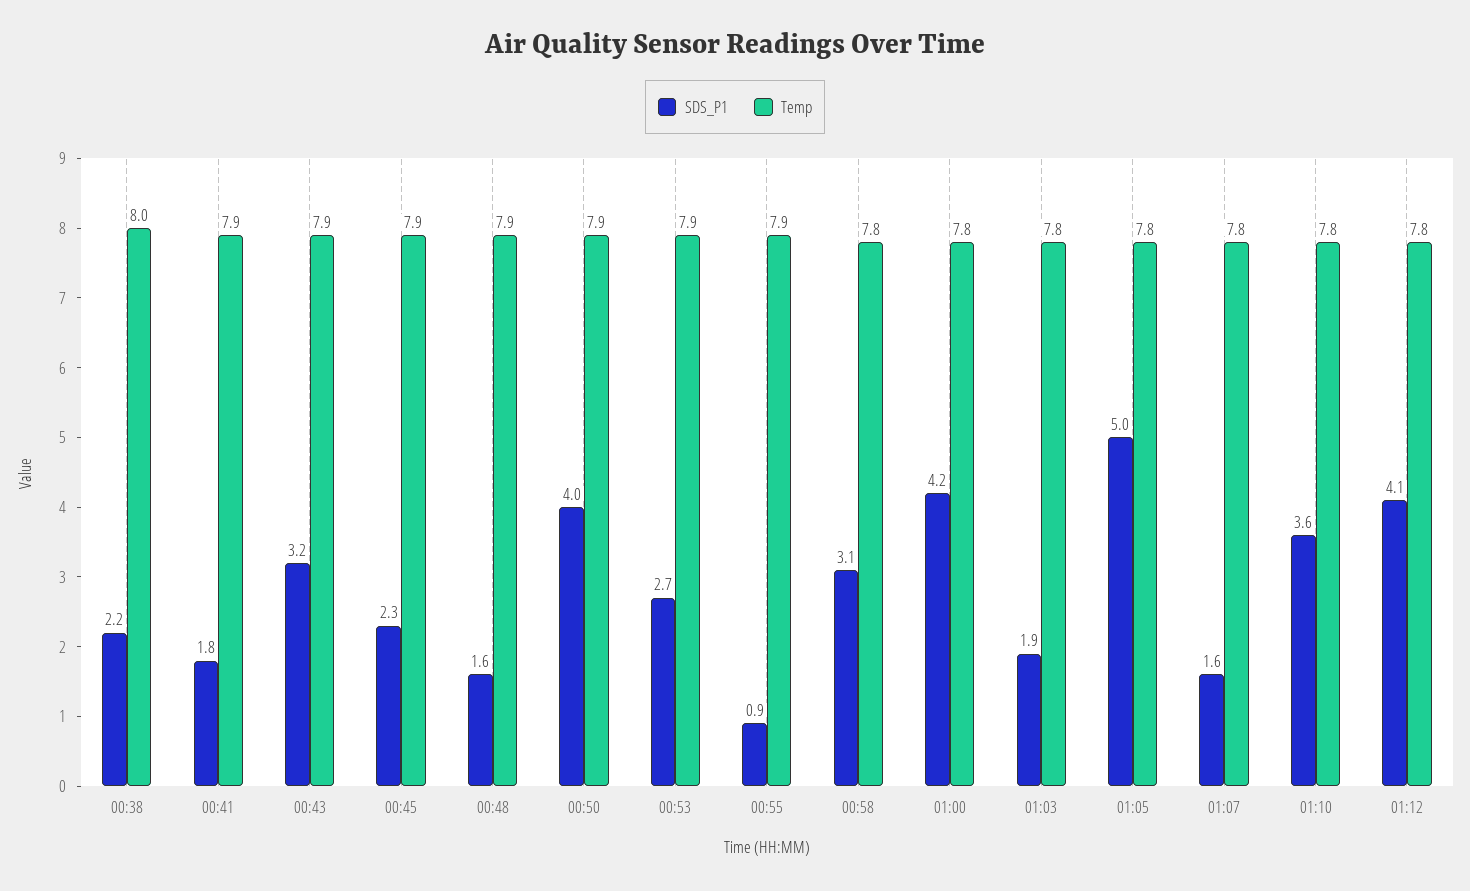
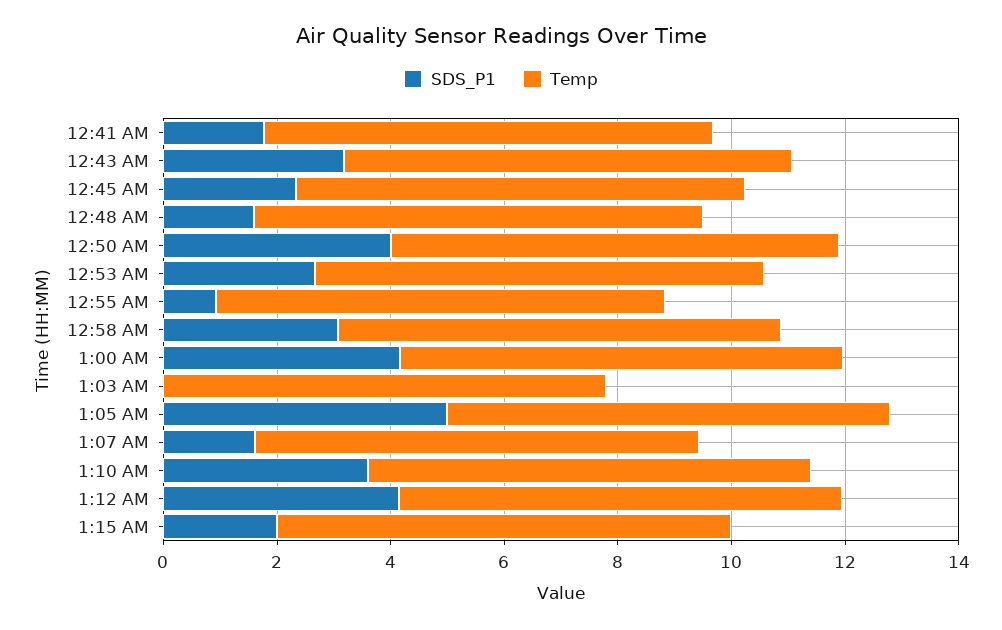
SDS_P1, 00:38: 2.2 -> none
Temp, 00:38: 8 -> none
SDS_P1, 01:03: 1.9 -> 0
SDS_P1, 1:15 AM: none -> 2
Temp, 1:15 AM: none -> 8

